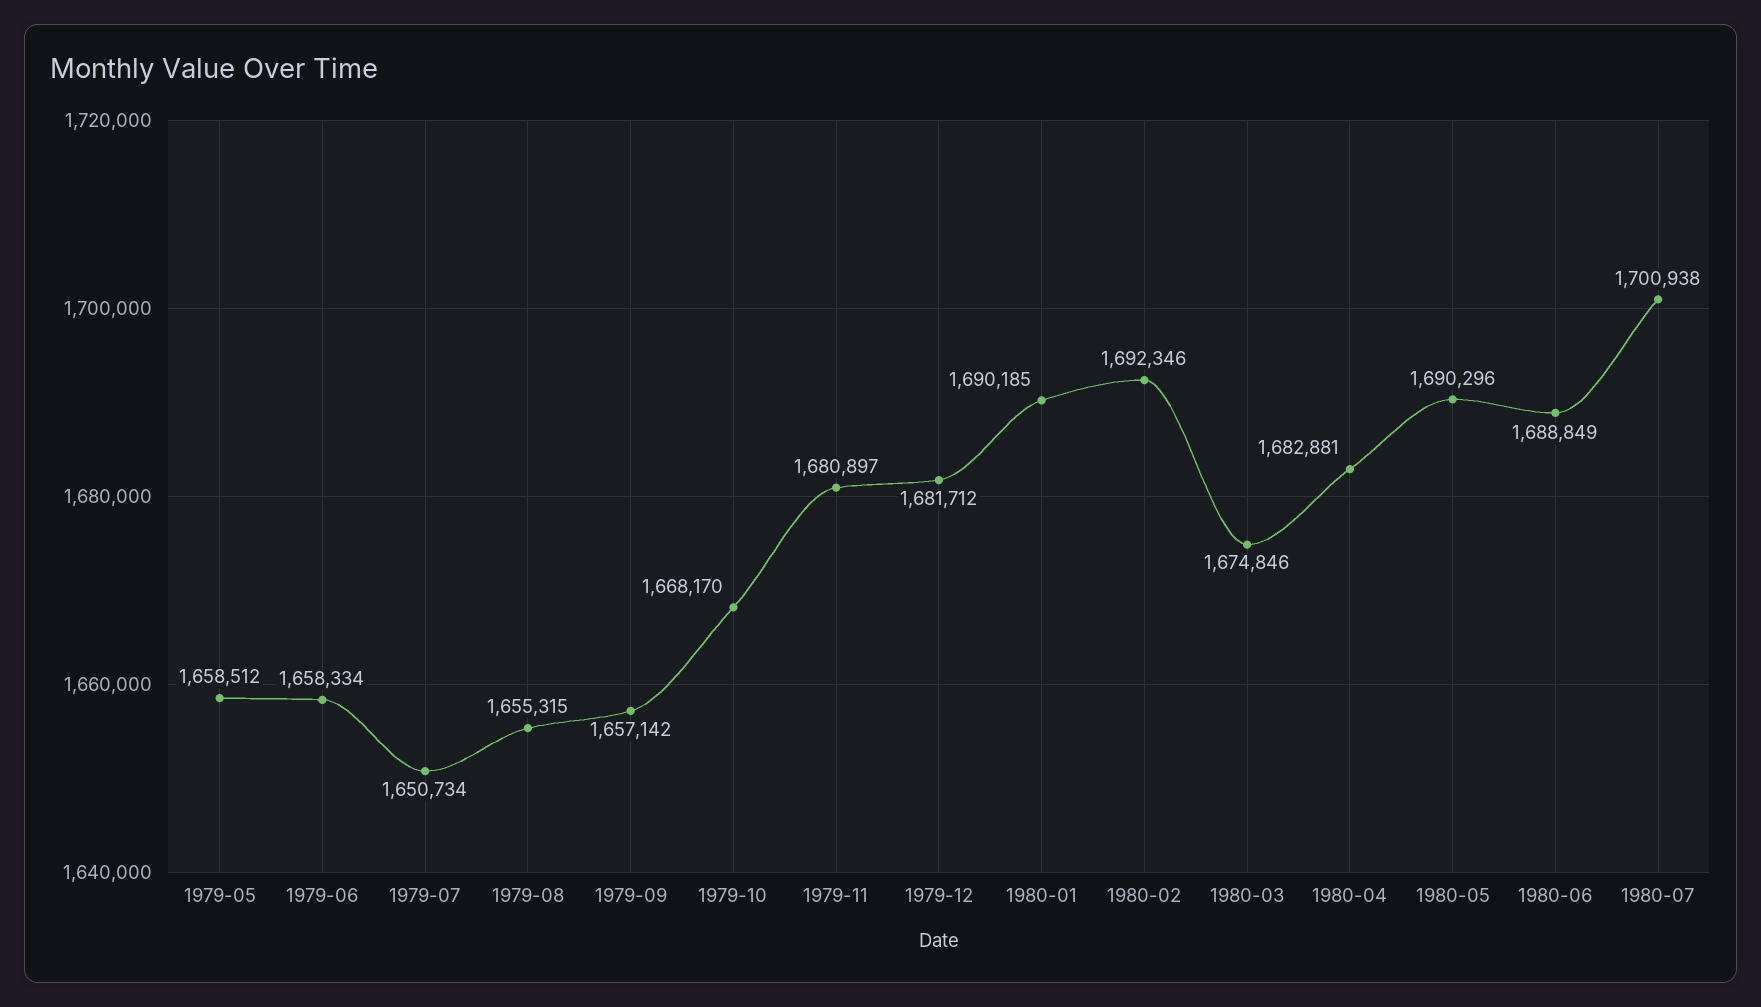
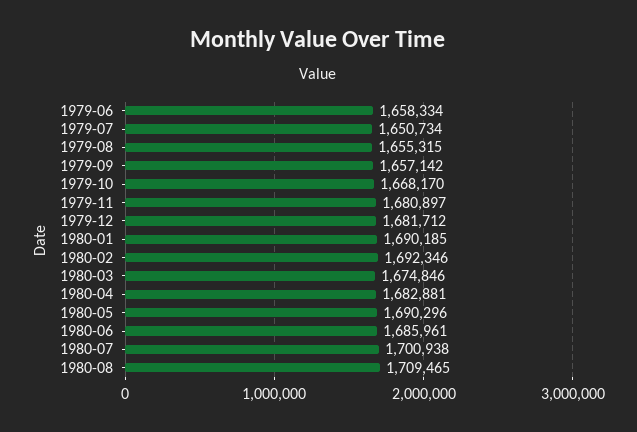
1979-05: 1658512 -> none
1980-06: 1688849 -> 1685961
1980-08: none -> 1709465

